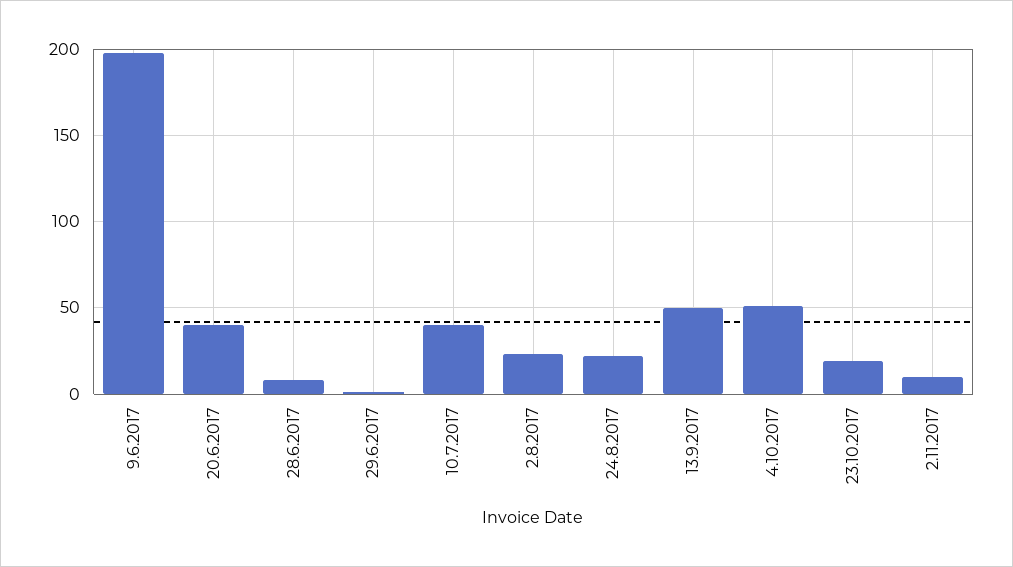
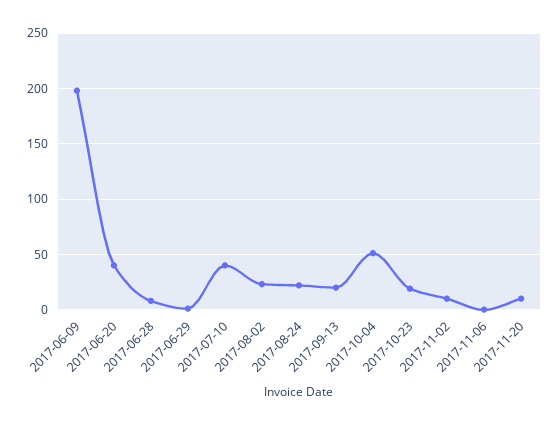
13.9.2017: 50 -> 20
2017-11-06: none -> 0
2017-11-20: none -> 10

